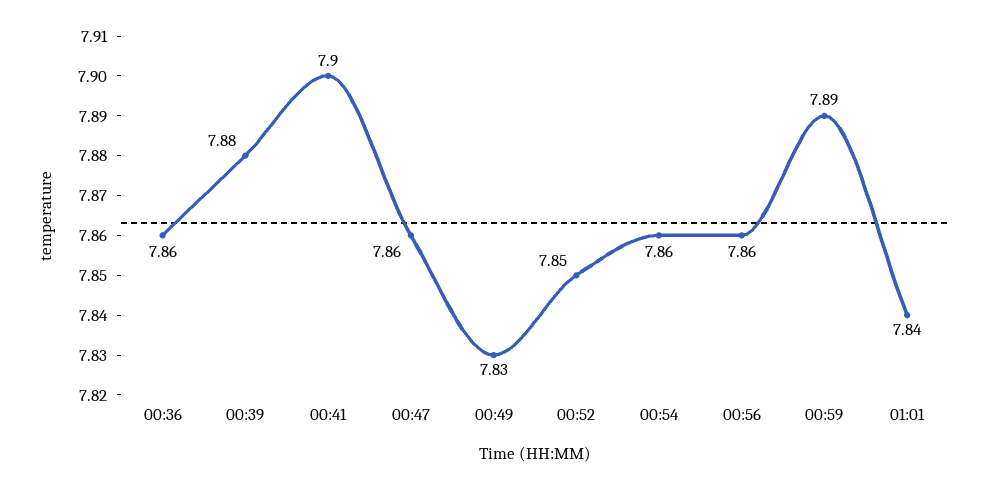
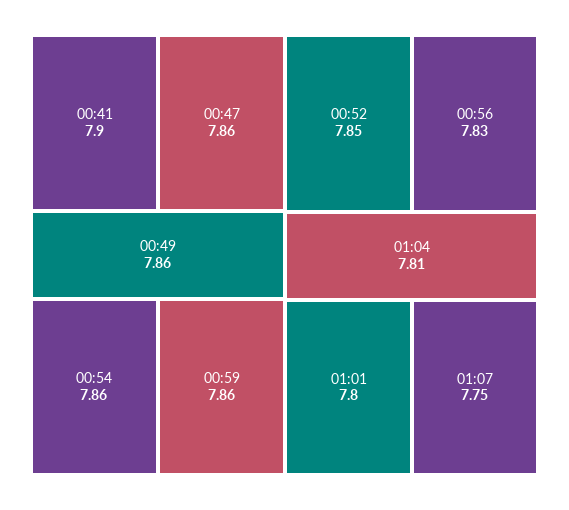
00:36: 7.86 -> none
00:39: 7.88 -> none
00:49: 7.83 -> 7.86
00:56: 7.86 -> 7.83
00:59: 7.89 -> 7.86
01:01: 7.84 -> 7.8
01:04: none -> 7.81
01:07: none -> 7.75

